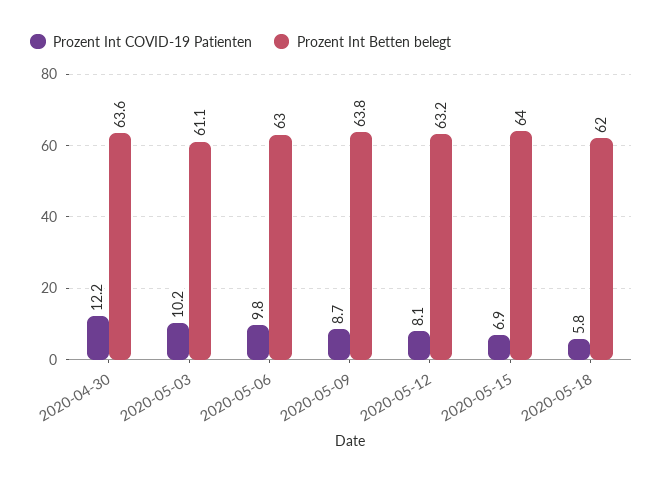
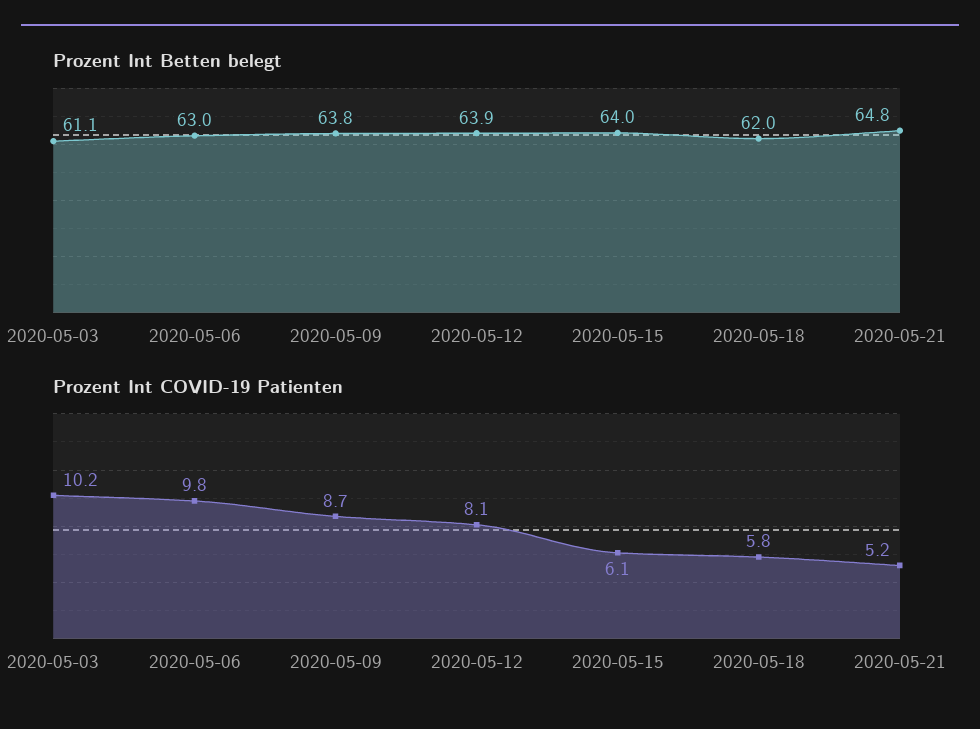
Prozent Int COVID-19 Patienten, 2020-04-30: 12.2 -> none
Prozent Int Betten belegt, 2020-04-30: 63.6 -> none
Prozent Int Betten belegt, 2020-05-12: 63.2 -> 63.9
Prozent Int COVID-19 Patienten, 2020-05-15: 6.9 -> 6.1
Prozent Int Betten belegt, 2020-05-21: none -> 64.8
Prozent Int COVID-19 Patienten, 2020-05-21: none -> 5.2

